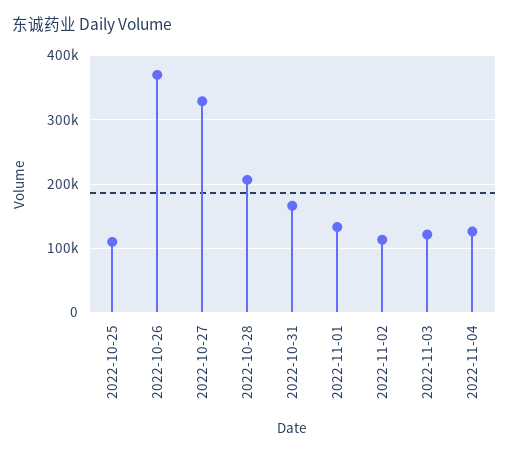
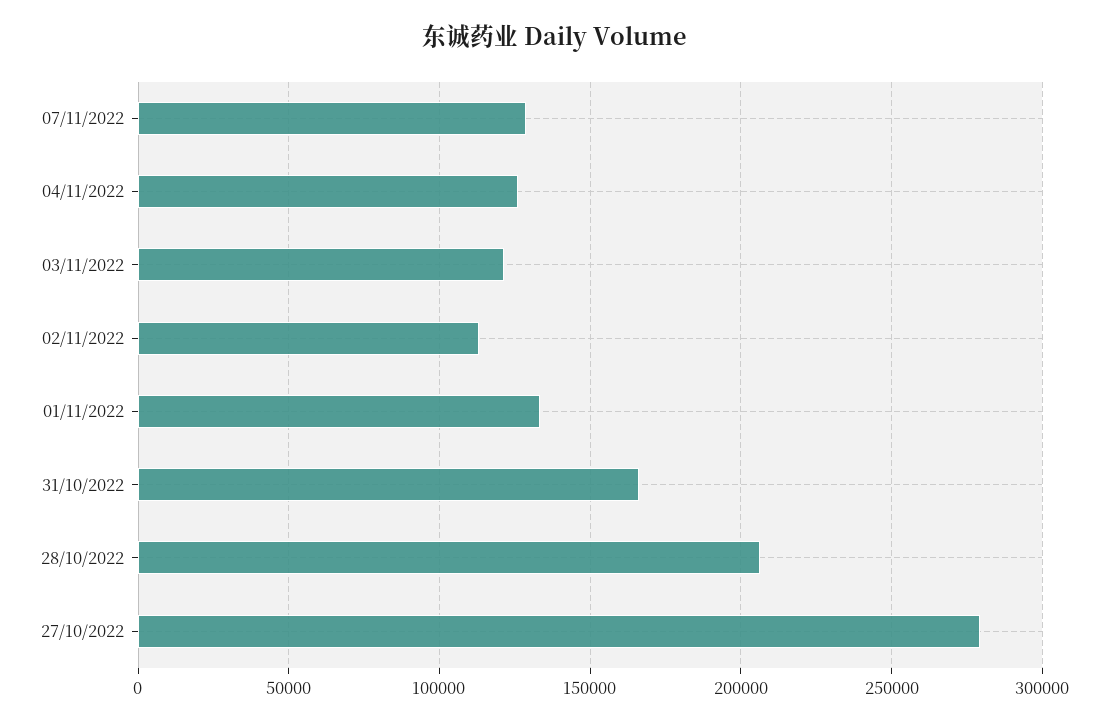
2022-10-25: 110000 -> none
2022-10-26: 370000 -> none
2022-10-27: 330000 -> 280000
07/11/2022: none -> 130000

